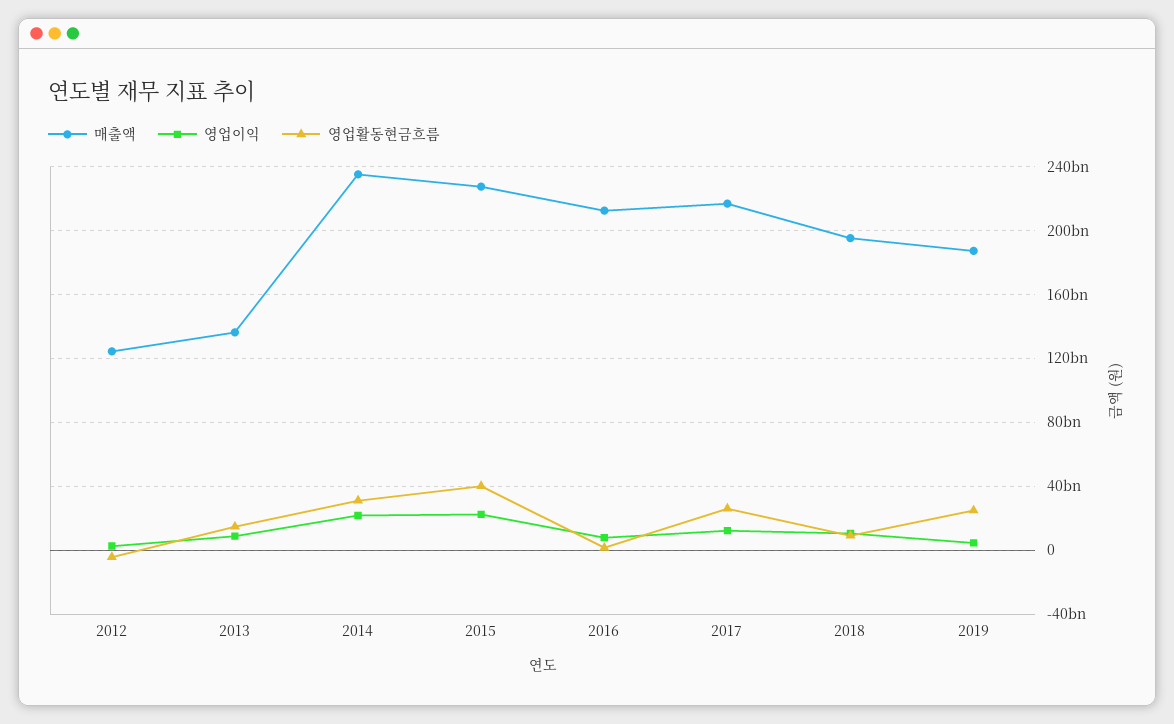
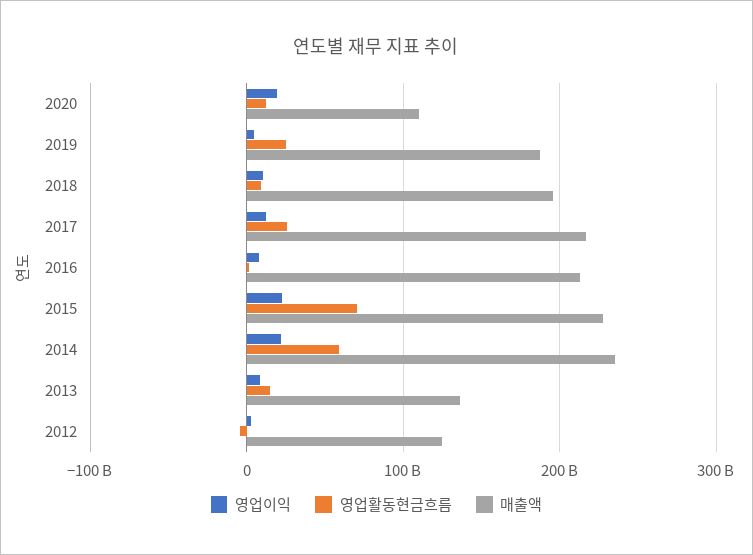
영업활동현금흐름, 2014: 30000000000 -> 60000000000
영업활동현금흐름, 2015: 40000000000 -> 70000000000
영업이익, 2020: none -> 20000000000
영업활동현금흐름, 2020: none -> 10000000000
매출액, 2020: none -> 110000000000

